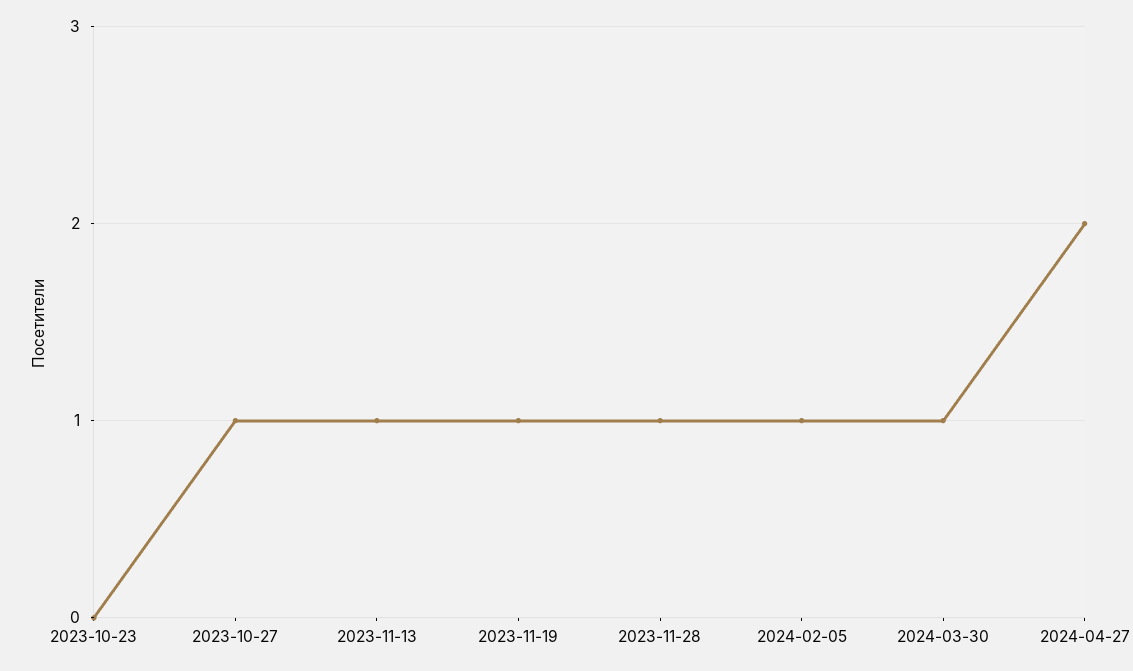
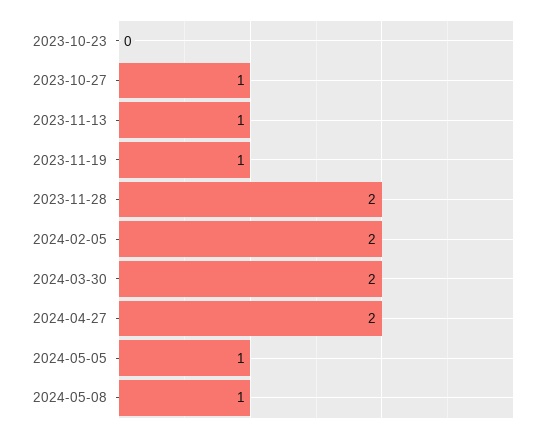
2023-11-28: 1 -> 2
2024-02-05: 1 -> 2
2024-03-30: 1 -> 2
2024-05-05: none -> 1
2024-05-08: none -> 1

